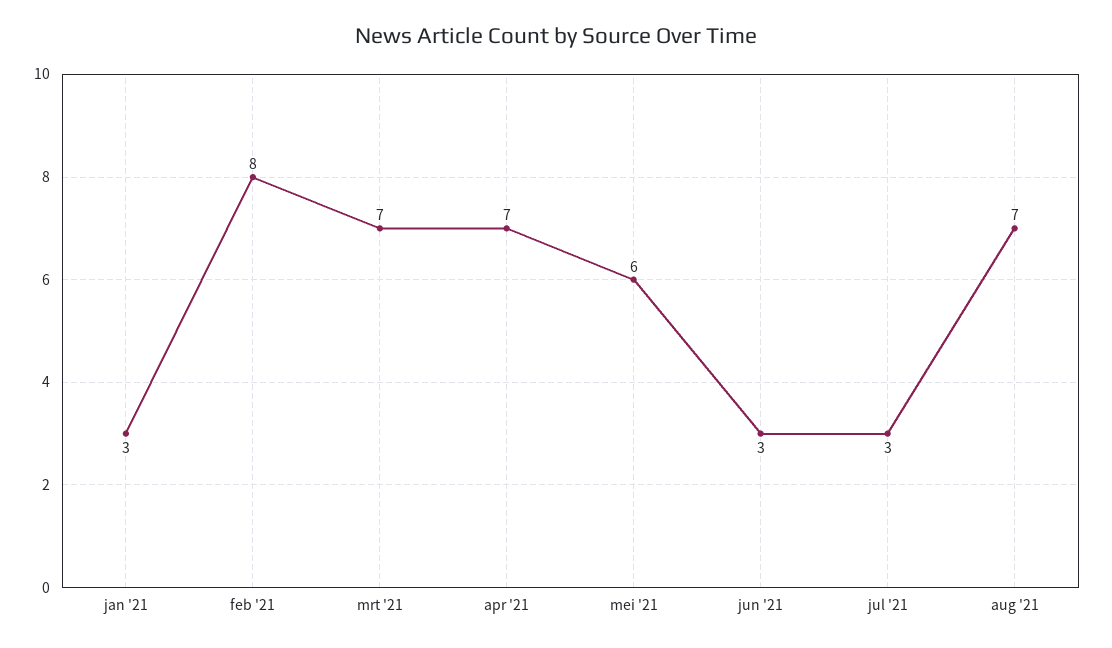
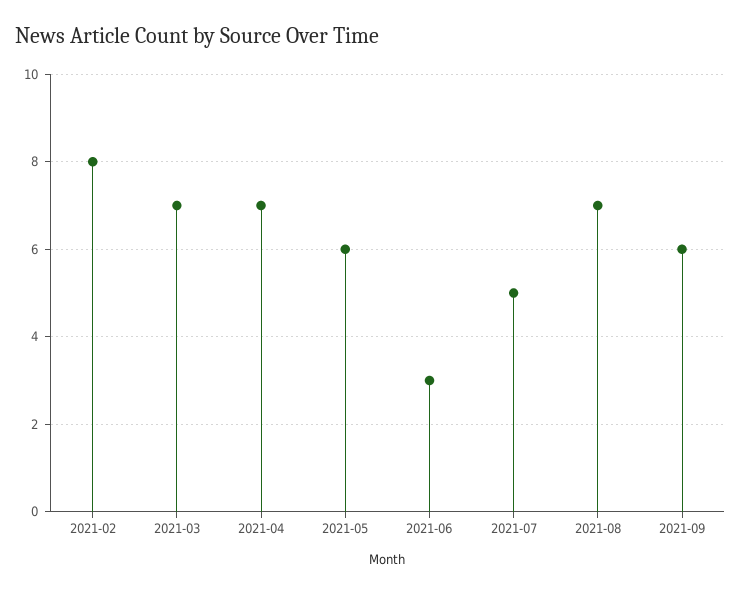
jan '21: 3 -> none
jul '21: 3 -> 5
2021-09: none -> 6

